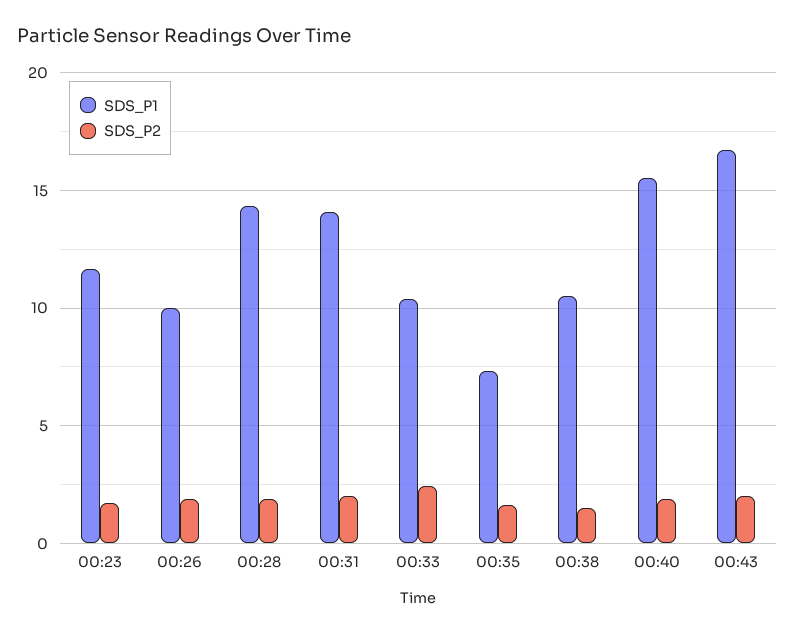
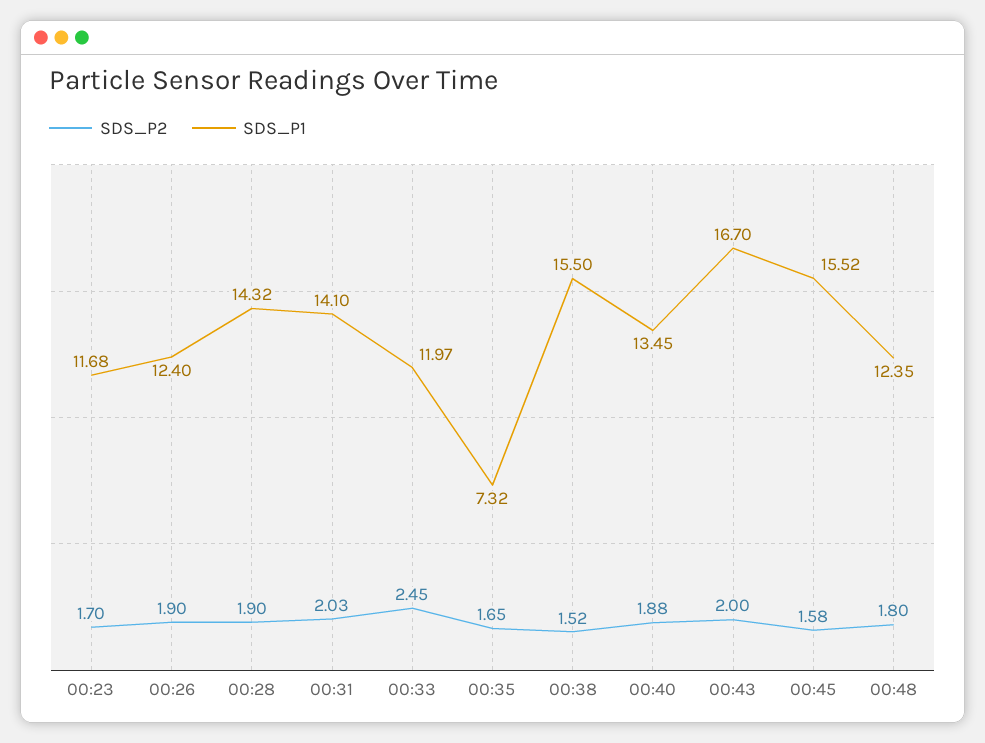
SDS_P1, 00:26: 10 -> 12.4
SDS_P1, 00:33: 10.5 -> 11.97
SDS_P1, 00:38: 10.5 -> 15.5
SDS_P1, 00:40: 15.5 -> 13.45
SDS_P2, 00:45: none -> 1.58
SDS_P1, 00:45: none -> 15.52
SDS_P2, 00:48: none -> 1.8
SDS_P1, 00:48: none -> 12.35

